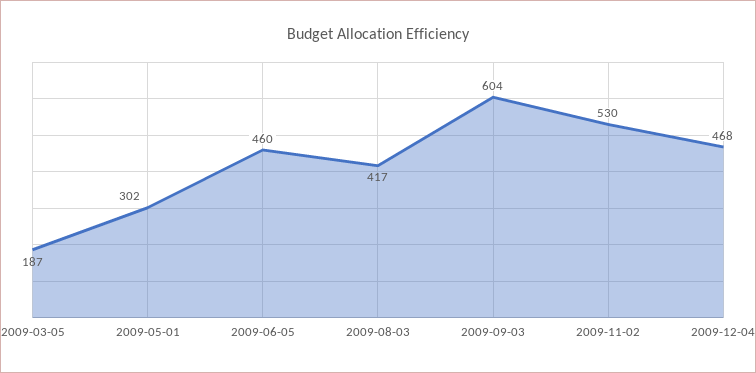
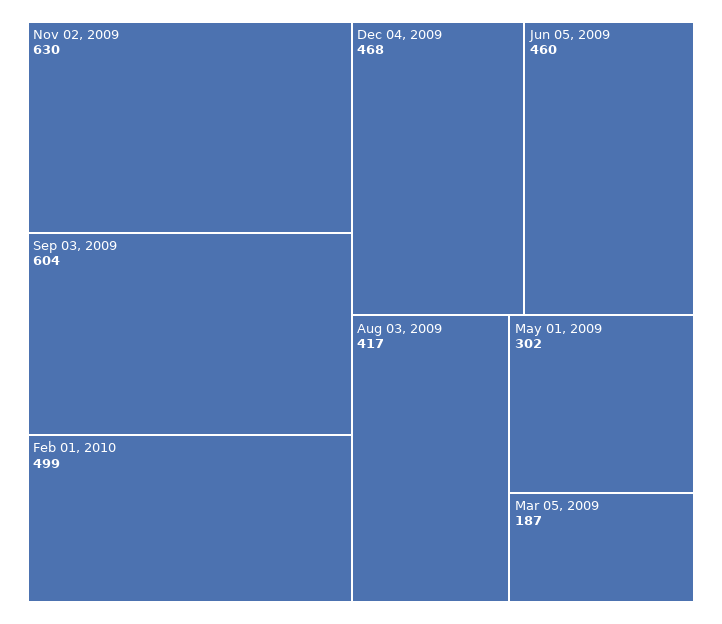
2009-11-02: 530 -> 630
Feb 01, 2010: none -> 499

